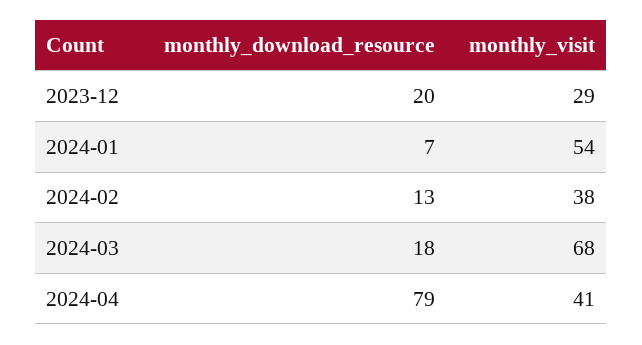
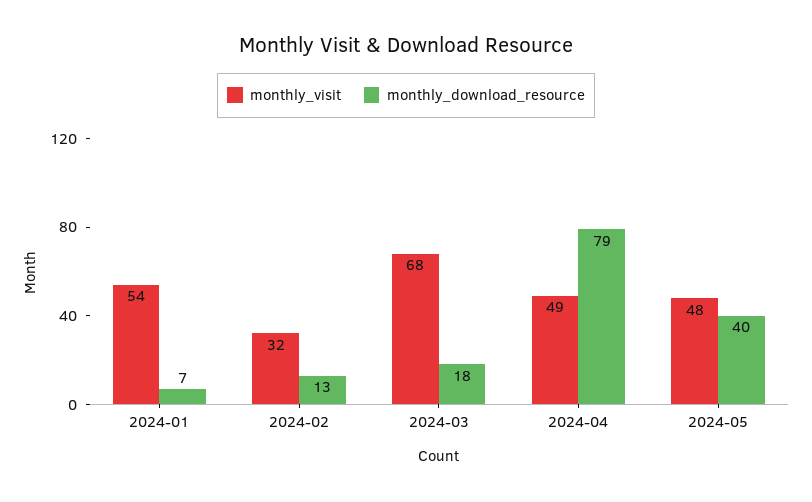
monthly_download_resource, 2023-12: 20 -> none
monthly_visit, 2023-12: 29 -> none
monthly_visit, 2024-02: 38 -> 32
monthly_visit, 2024-04: 41 -> 49
monthly_visit, 2024-05: none -> 48
monthly_download_resource, 2024-05: none -> 40

